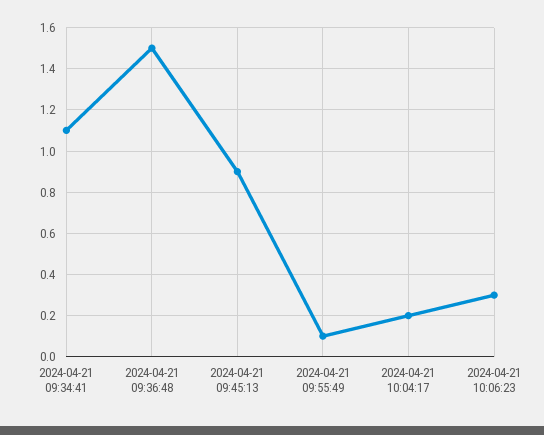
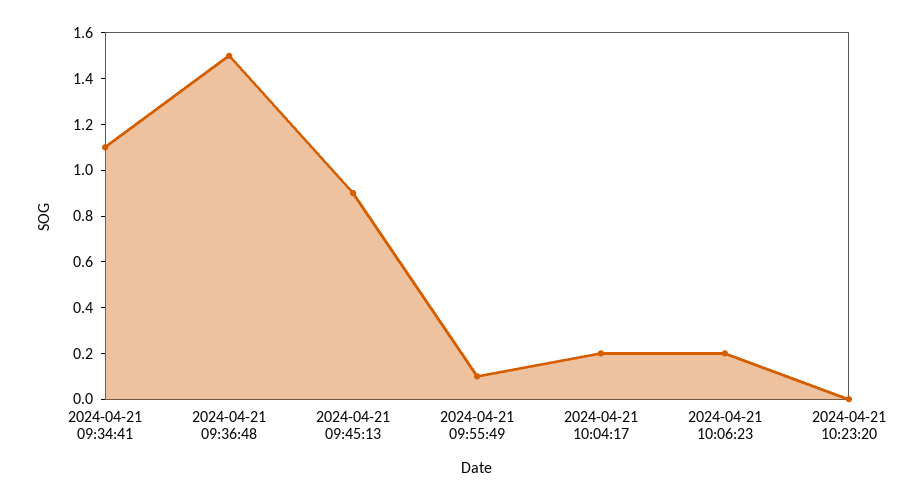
2024-04-21 10:06:23: 0.3 -> 0.2
2024-04-21 10:23:20: none -> 0

